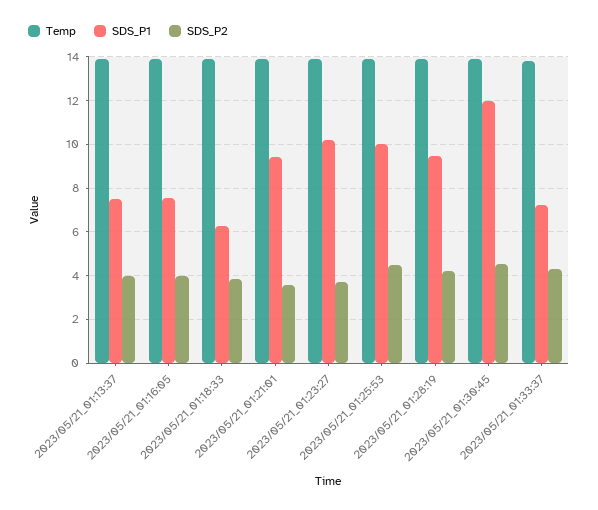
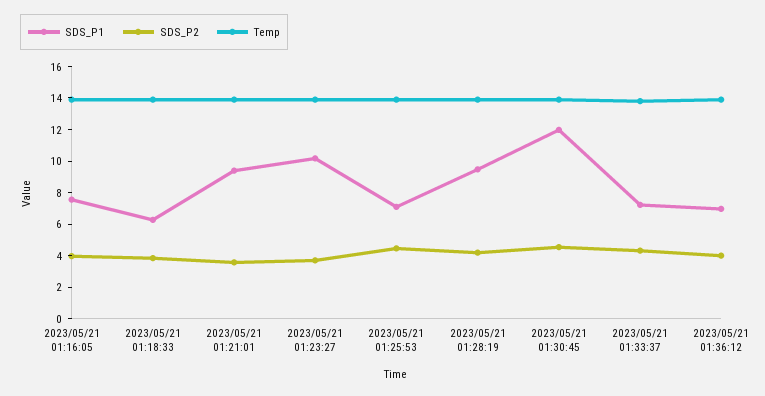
Temp, 2023/05/21_01:13:37: 14 -> none
SDS_P1, 2023/05/21_01:13:37: 7.5 -> none
SDS_P2, 2023/05/21_01:13:37: 4 -> none
SDS_P1, 2023/05/21_01:25:53: 10 -> 7
SDS_P1, 2023/05/21 01:36:12: none -> 7
SDS_P2, 2023/05/21 01:36:12: none -> 4
Temp, 2023/05/21 01:36:12: none -> 14

